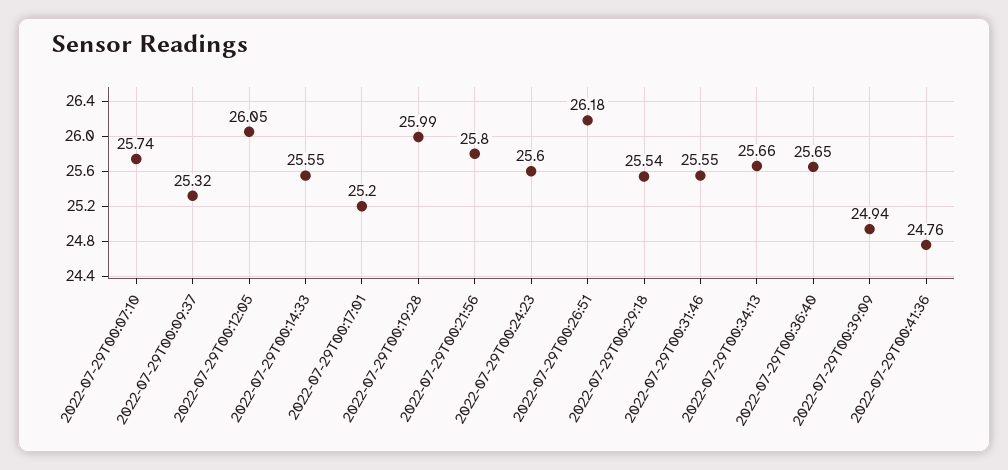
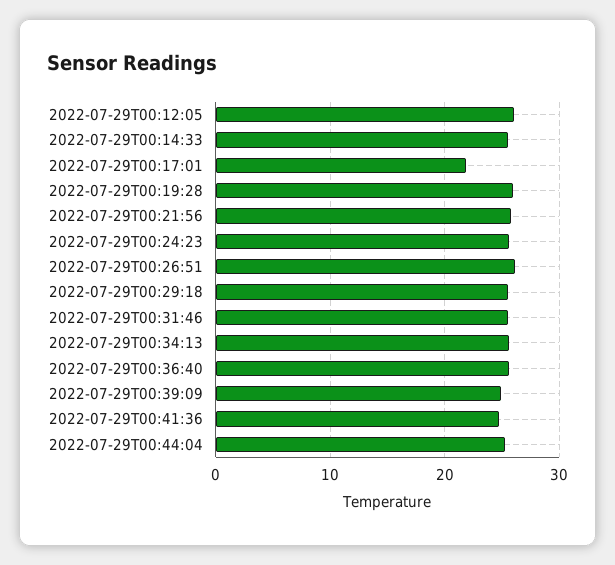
2022-07-29T00:07:10: 25.74 -> none
2022-07-29T00:09:37: 25.32 -> none
2022-07-29T00:17:01: 25.2 -> 22
2022-07-29T00:44:04: none -> 25

